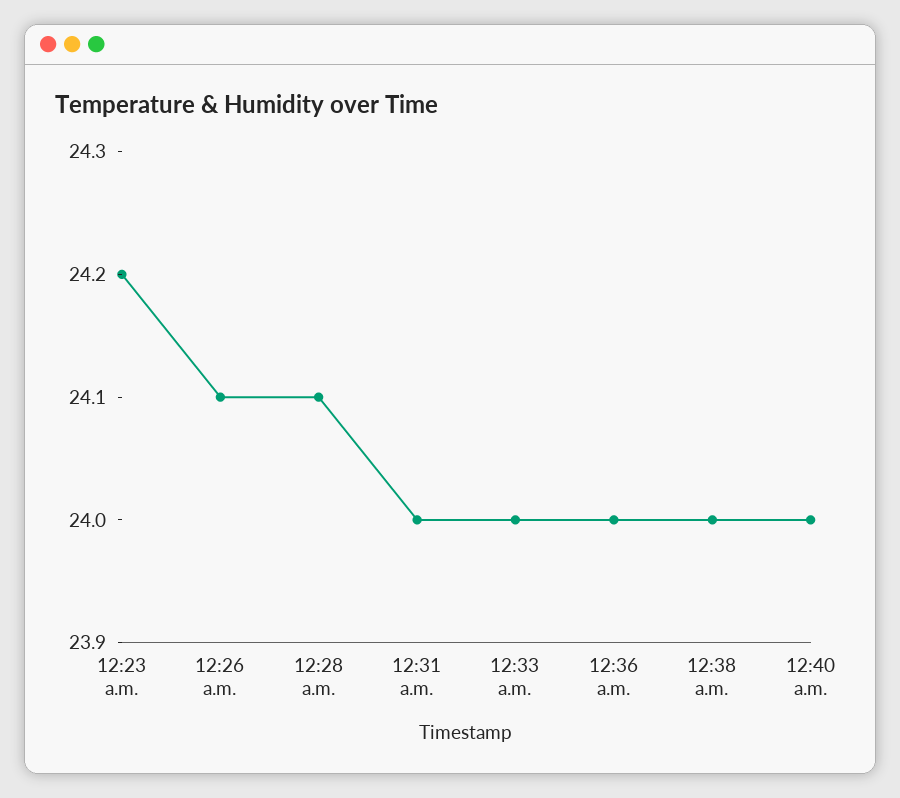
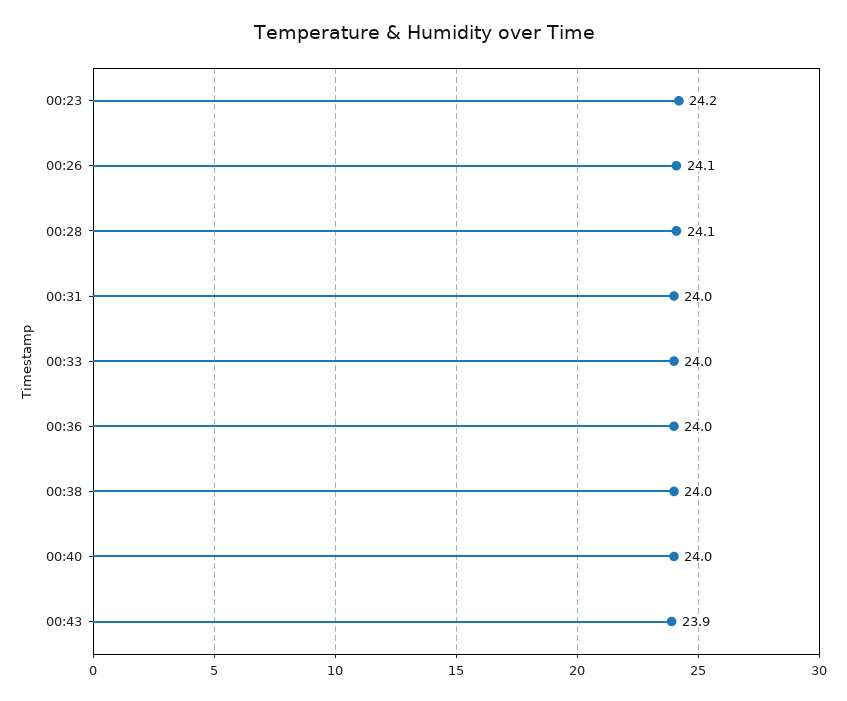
00:43: none -> 23.9

